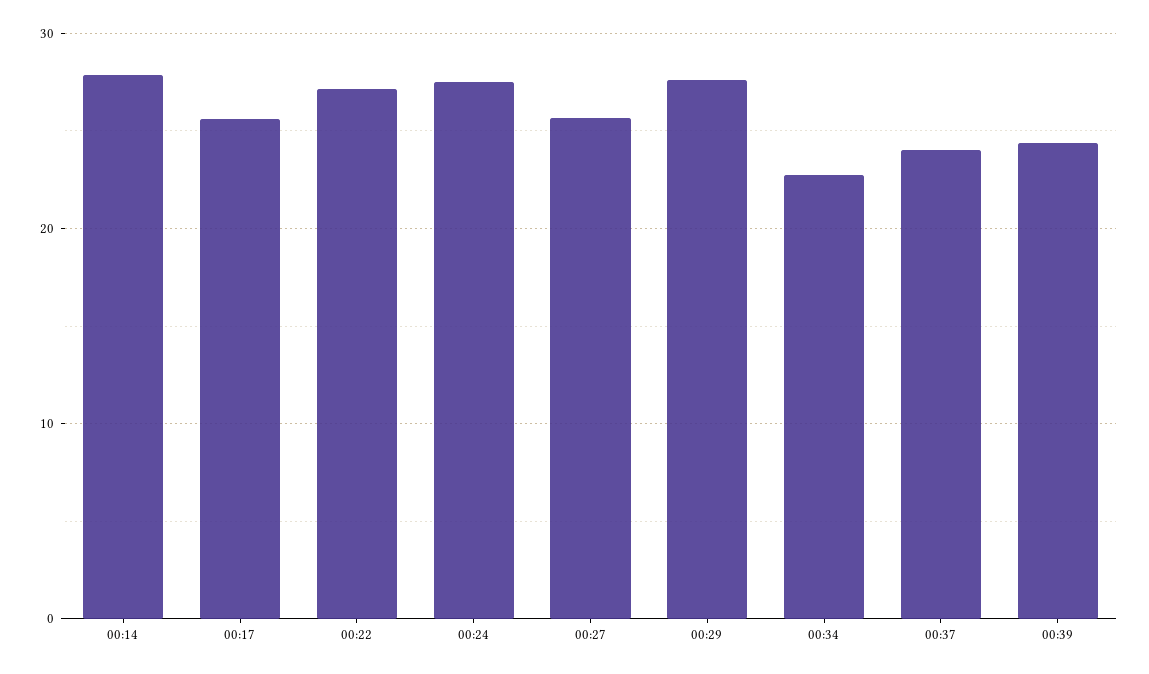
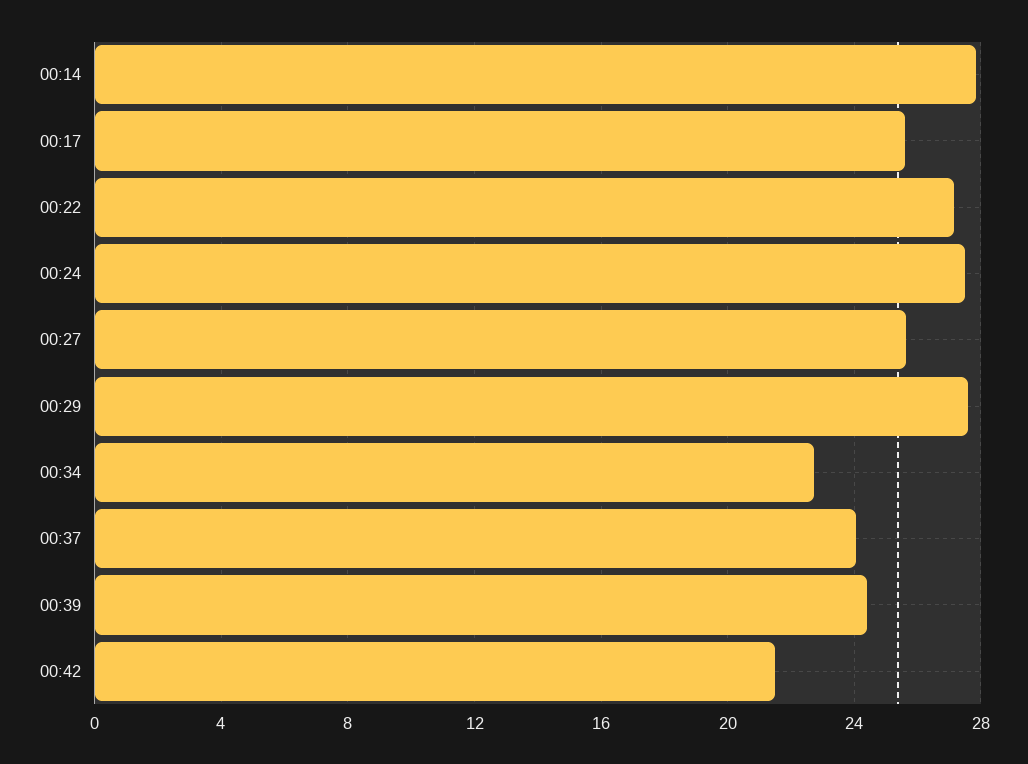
00:42: none -> 21.5

